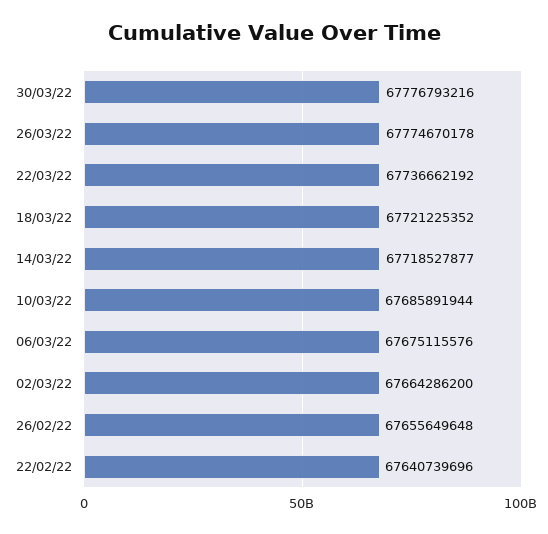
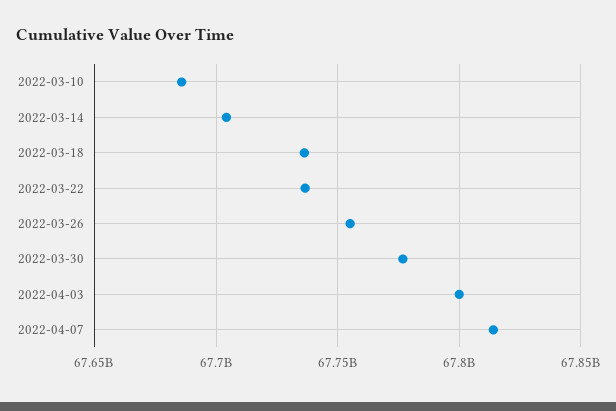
26/03/22: 67774670178 -> 67755000000
18/03/22: 67721225352 -> 67735000000
14/03/22: 67718527877 -> 67705000000
06/03/22: 67675115576 -> none
02/03/22: 67664286200 -> none
26/02/22: 67655649648 -> none
22/02/22: 67640739696 -> none
2022-04-03: none -> 67800000000
2022-04-07: none -> 67815000000

